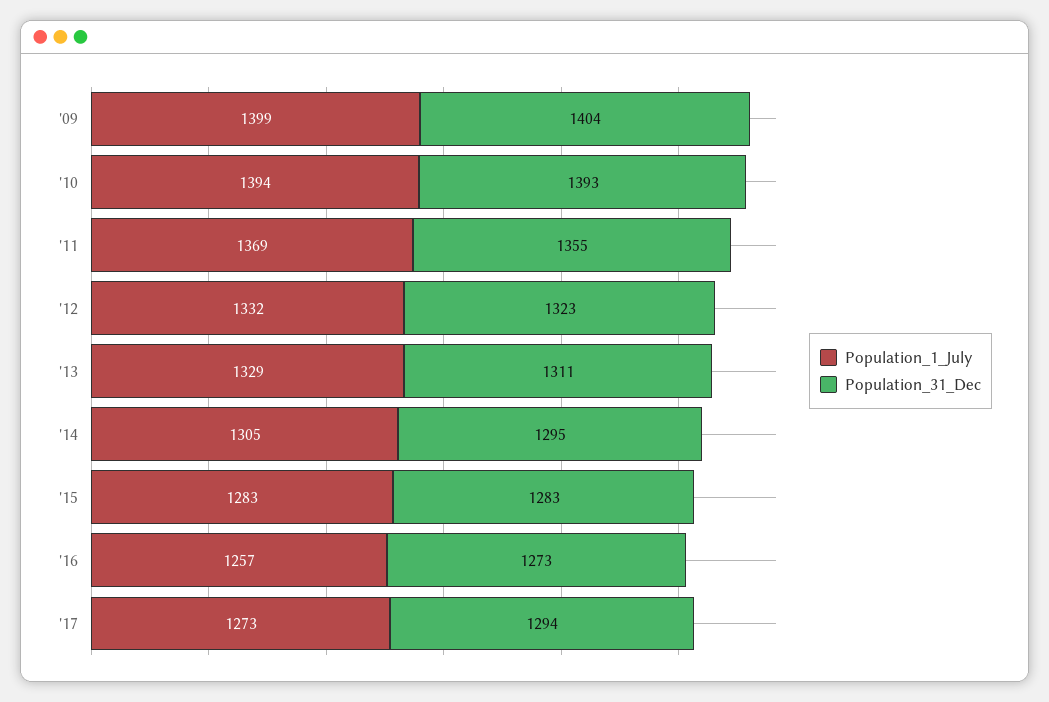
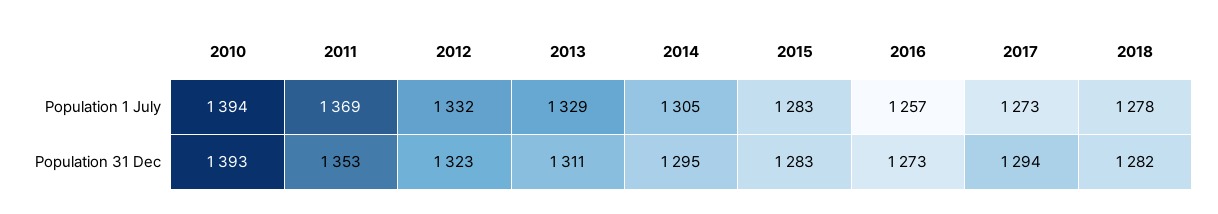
Population_1_July, '09: 1399 -> none
Population_31_Dec, '09: 1404 -> none
Population_31_Dec, '11: 1355 -> 1353
Population_1_July, 2018: none -> 1278
Population_31_Dec, 2018: none -> 1282

